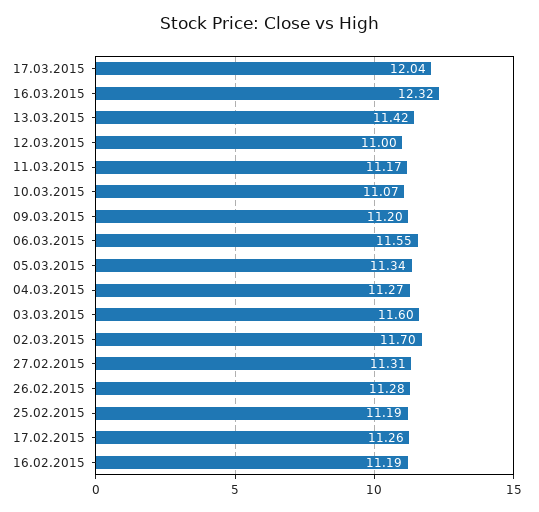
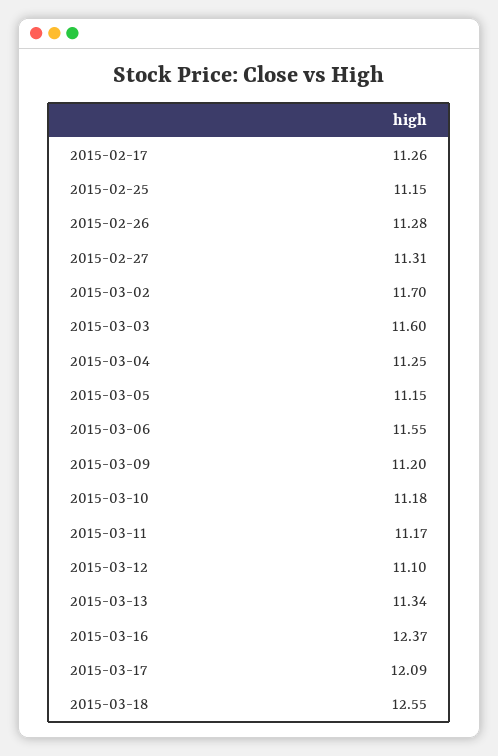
17.03.2015: 12.04 -> 12.09
16.03.2015: 12.32 -> 12.37
13.03.2015: 11.42 -> 11.34
12.03.2015: 11 -> 11.1
10.03.2015: 11.07 -> 11.18
05.03.2015: 11.34 -> 11.15
04.03.2015: 11.27 -> 11.25
25.02.2015: 11.19 -> 11.15
16.02.2015: 11.19 -> none
2015-03-18: none -> 12.55

